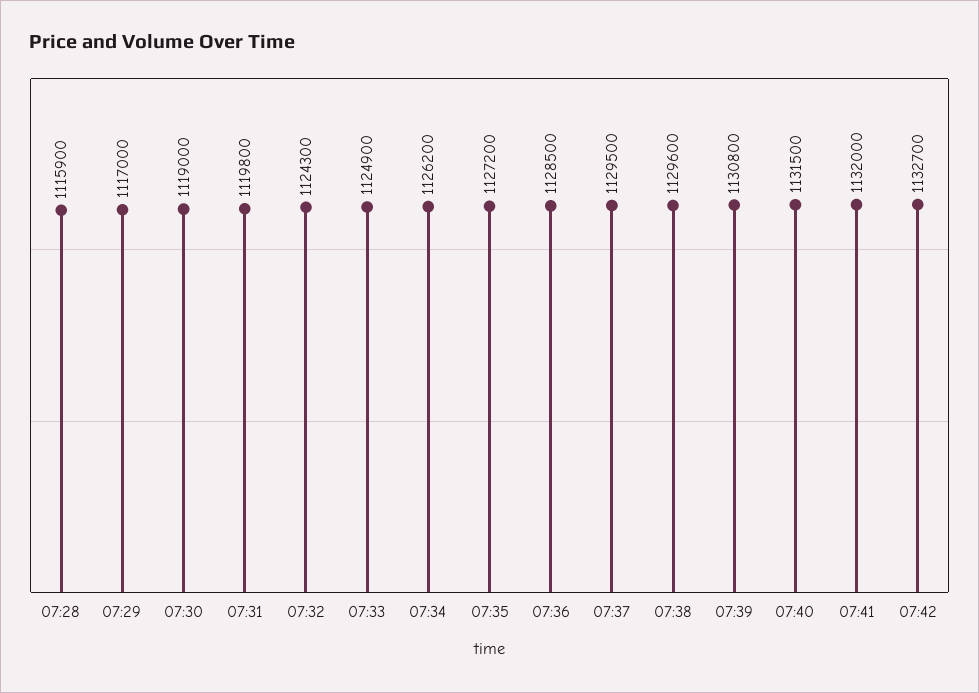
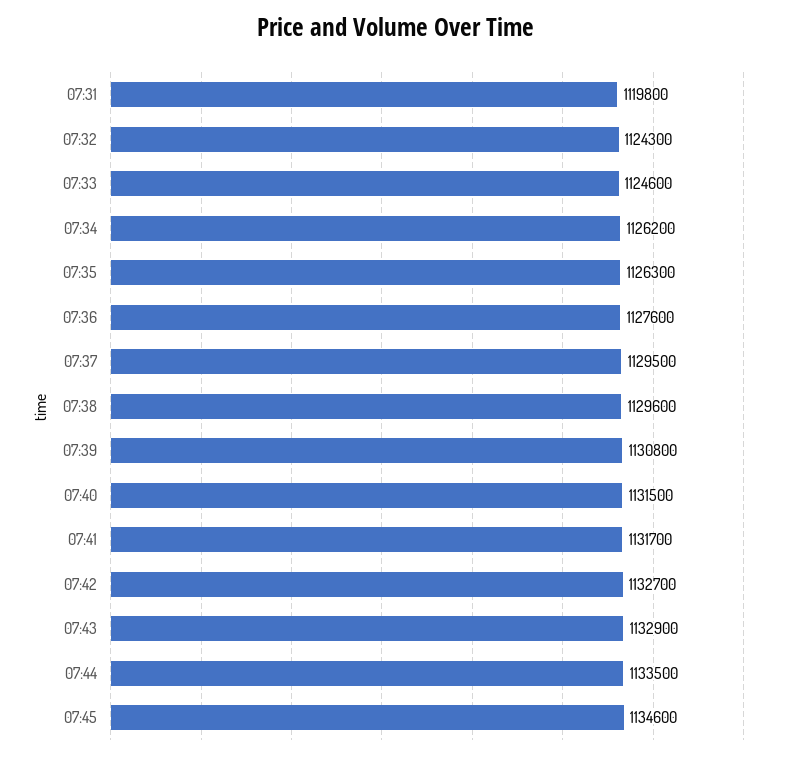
07:28: 1115900 -> none
07:29: 1117000 -> none
07:30: 1119000 -> none
07:33: 1124900 -> 1124600
07:35: 1127200 -> 1126300
07:36: 1128500 -> 1127600
07:41: 1132000 -> 1131700
07:43: none -> 1132900
07:44: none -> 1133500
07:45: none -> 1134600

